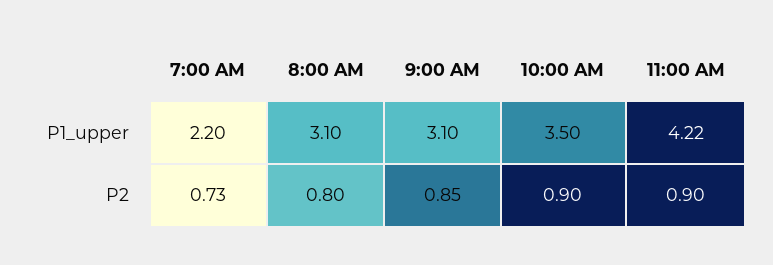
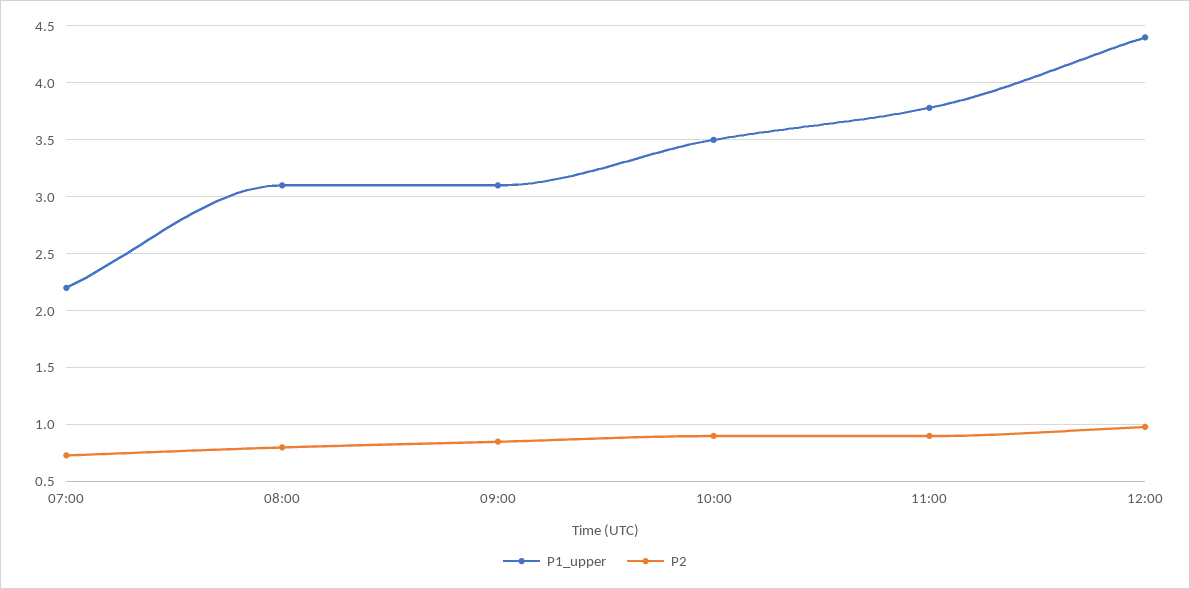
P1_upper, 11:00 AM: 4.22 -> 3.8
P1_upper, 12:00: none -> 4.4
P2, 12:00: none -> 1

